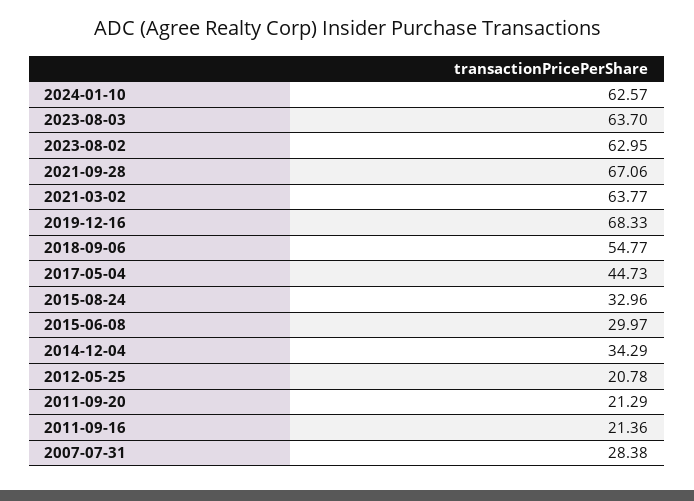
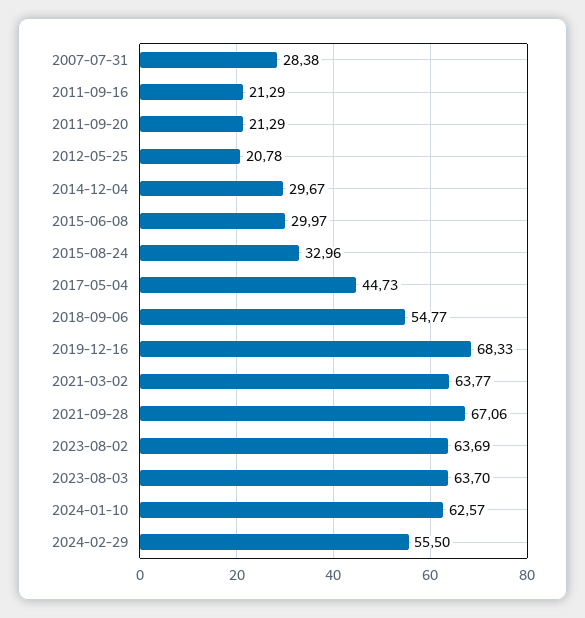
2023-08-02: 62.95 -> 63.69
2014-12-04: 34.29 -> 29.67
2011-09-16: 21.36 -> 21.29
2024-02-29: none -> 55.5

